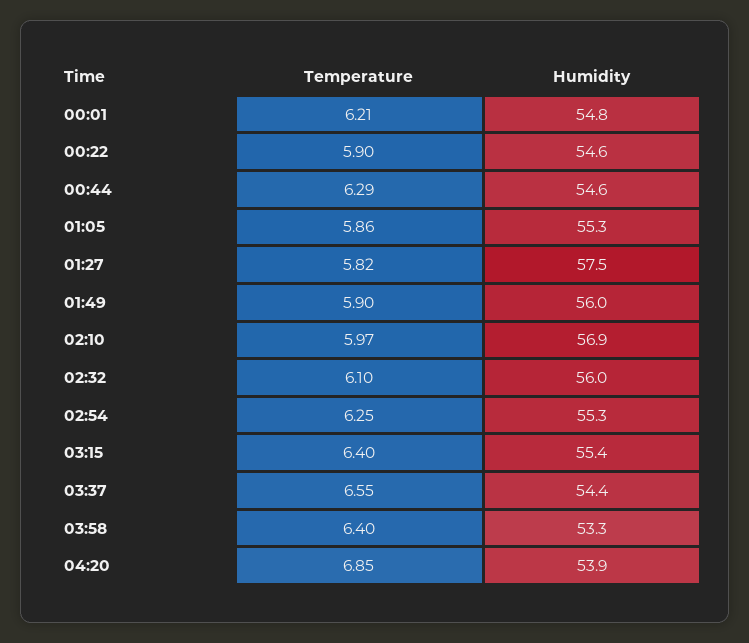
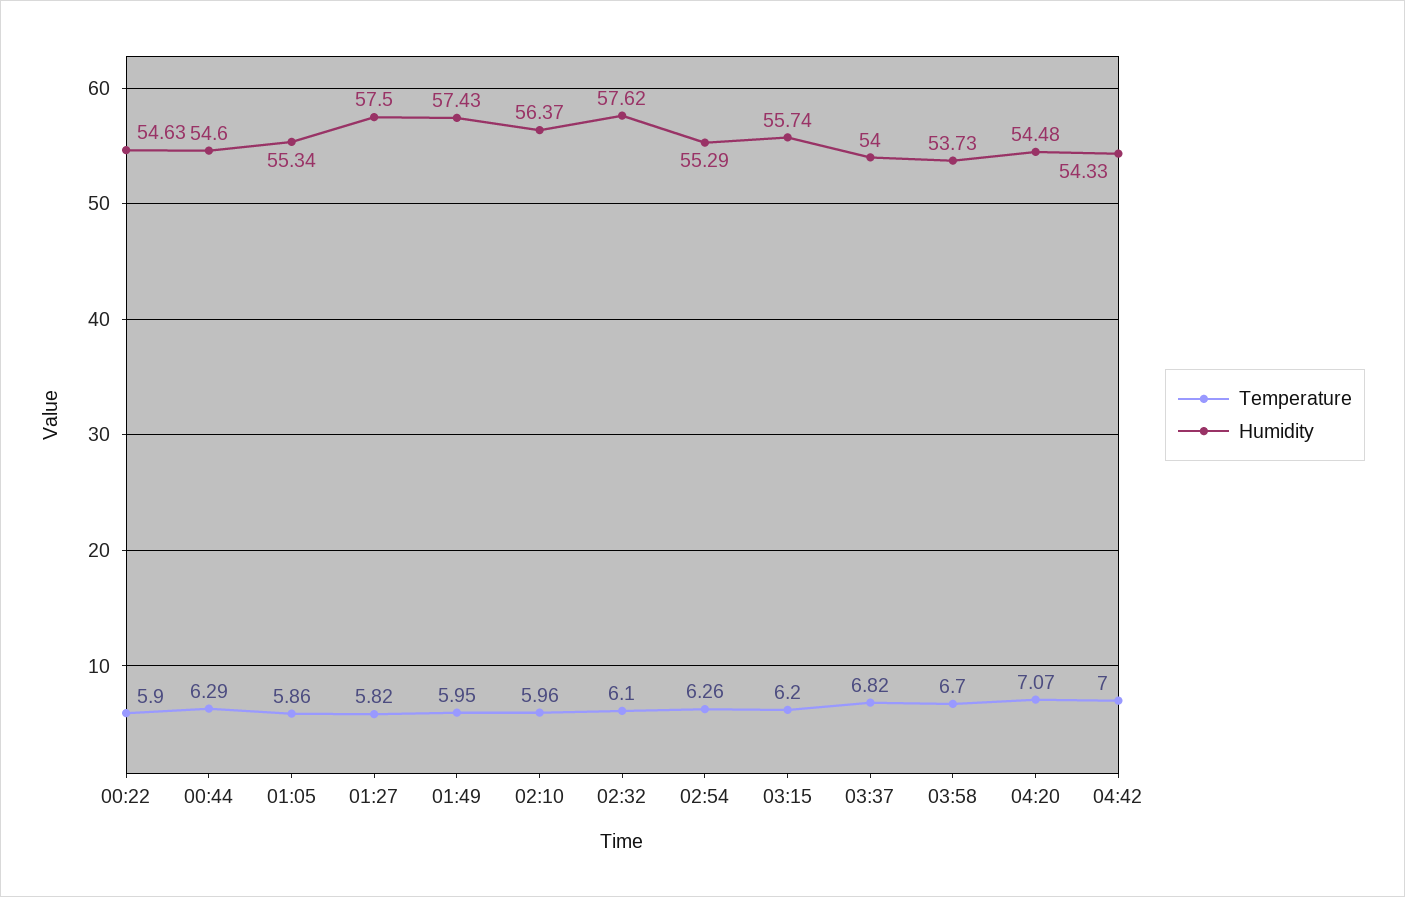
Temperature, 00:01: 6.21 -> none
Humidity, 00:01: 54.8 -> none
Temperature, 01:49: 5.9 -> 5.95
Humidity, 01:49: 56 -> 57.43
Temperature, 02:10: 5.97 -> 5.96
Humidity, 02:10: 56.9 -> 56.37
Humidity, 02:32: 56 -> 57.62
Temperature, 02:54: 6.25 -> 6.26
Temperature, 03:15: 6.4 -> 6.2
Humidity, 03:15: 55.4 -> 55.74
Temperature, 03:37: 6.55 -> 6.82
Humidity, 03:37: 54.4 -> 54
Temperature, 03:58: 6.4 -> 6.7
Humidity, 03:58: 53.3 -> 53.73
Temperature, 04:20: 6.85 -> 7.07
Humidity, 04:20: 53.9 -> 54.48
Temperature, 04:42: none -> 7
Humidity, 04:42: none -> 54.33

